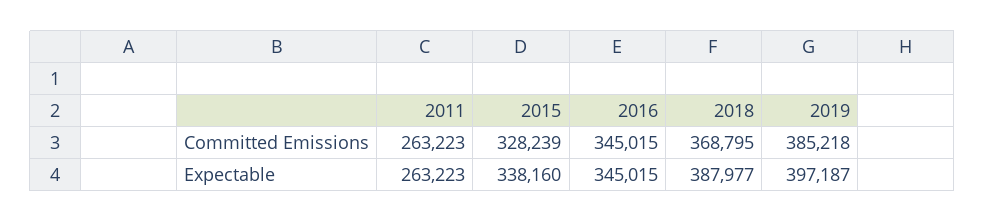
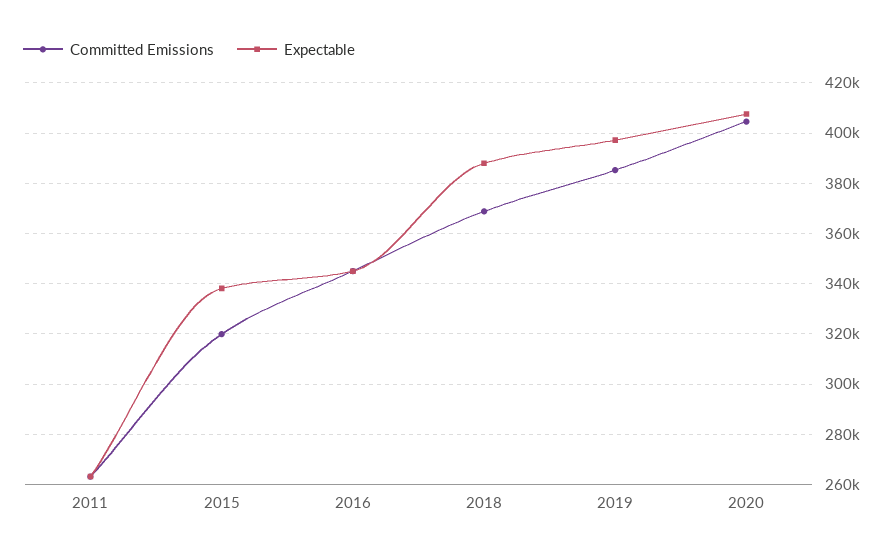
Committed Emissions, 2015: 328239 -> 320000
Committed Emissions, 2020: none -> 405000
Expectable, 2020: none -> 407500

